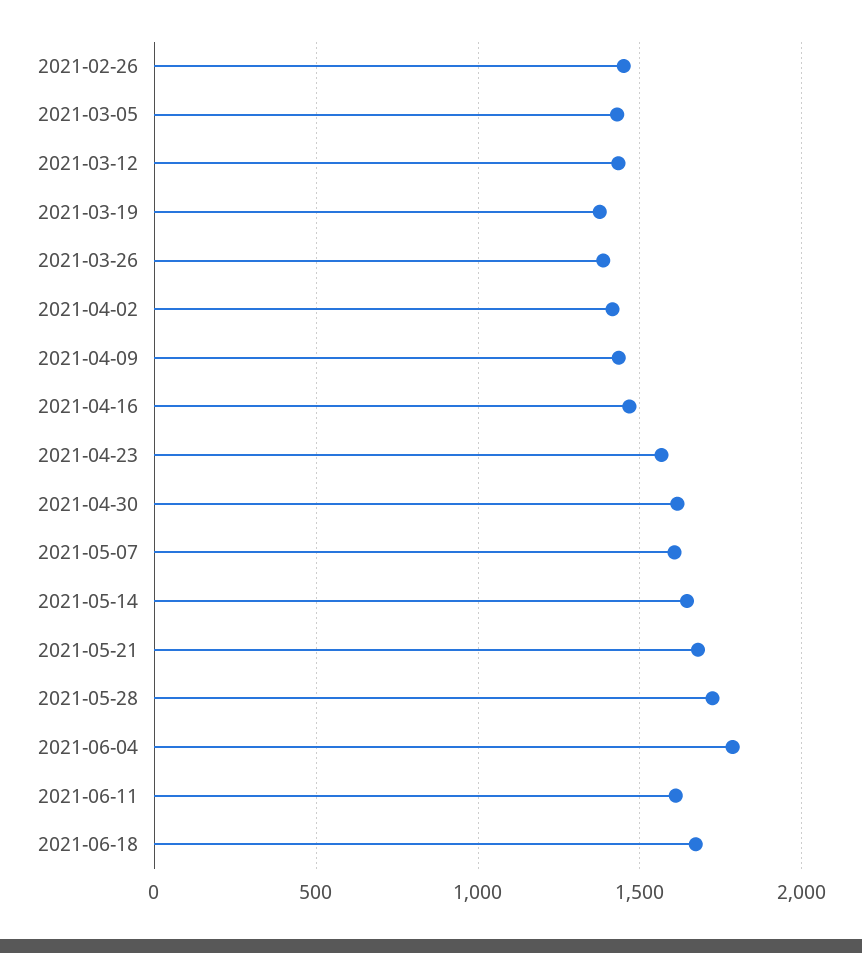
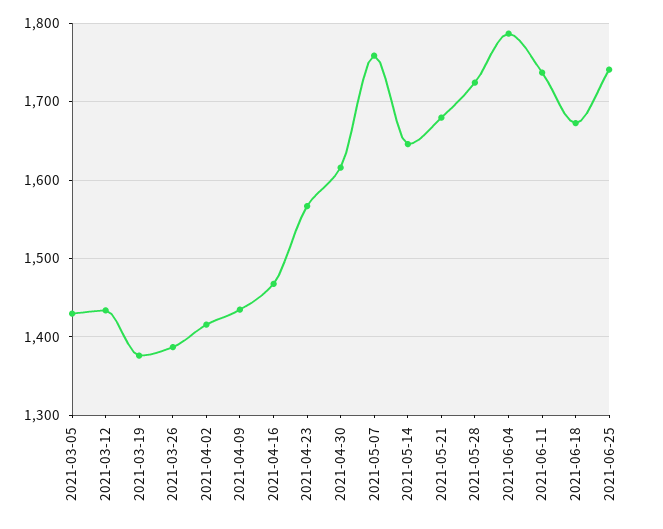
2021-02-26: 1450 -> none
2021-05-07: 1600 -> 1760
2021-06-11: 1600 -> 1740
2021-06-25: none -> 1740

